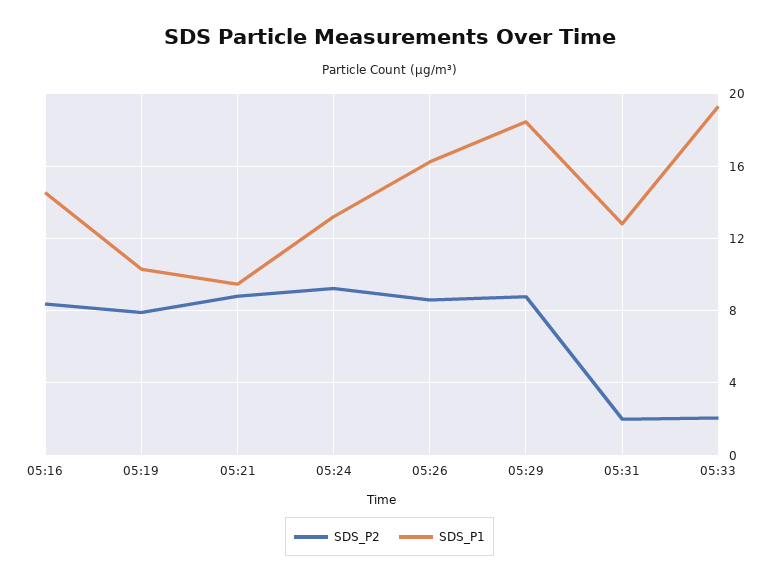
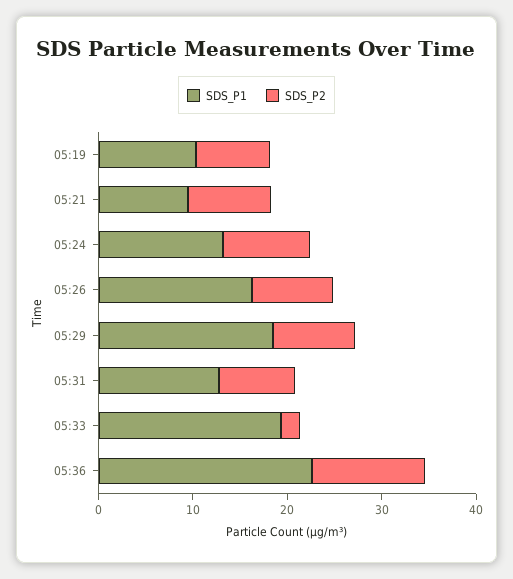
SDS_P2, 05:16: 8.5 -> none
SDS_P1, 05:16: 14.5 -> none
SDS_P2, 05:31: 2 -> 8
SDS_P1, 05:36: none -> 22
SDS_P2, 05:36: none -> 12

